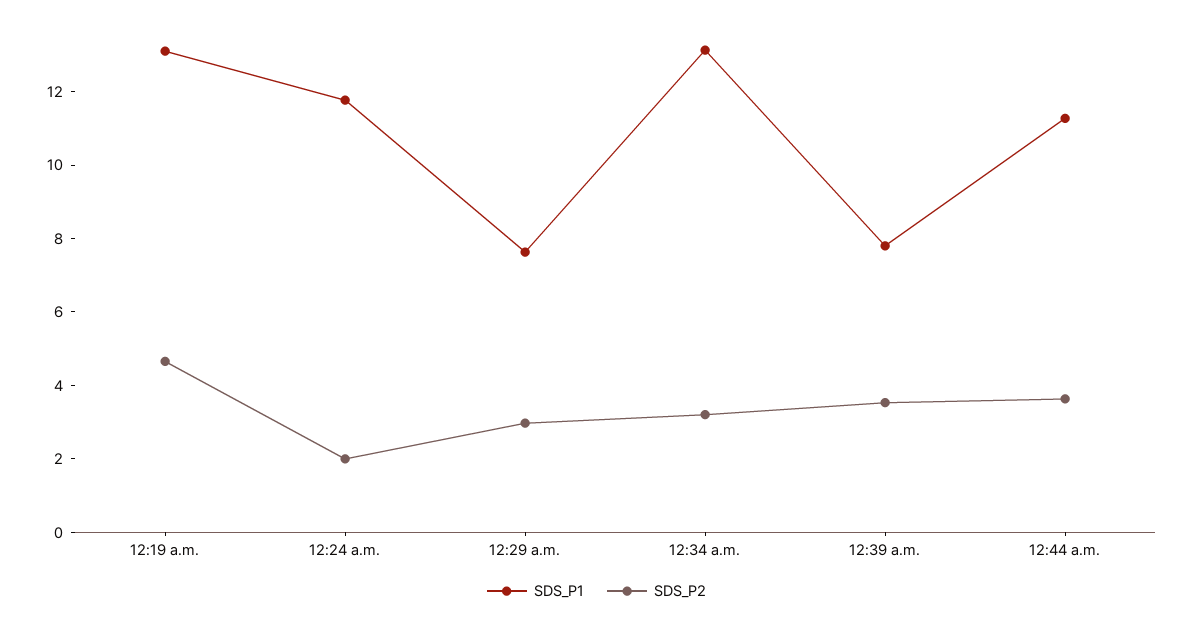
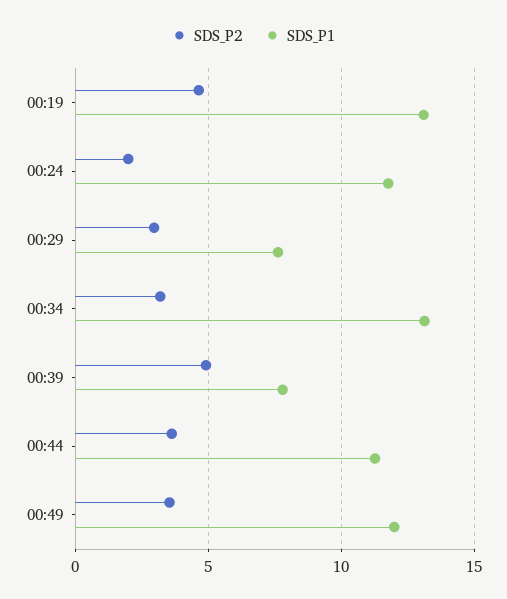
SDS_P2, 12:39 a.m.: 3.5 -> 5
SDS_P2, 00:49: none -> 3.5
SDS_P1, 00:49: none -> 12

